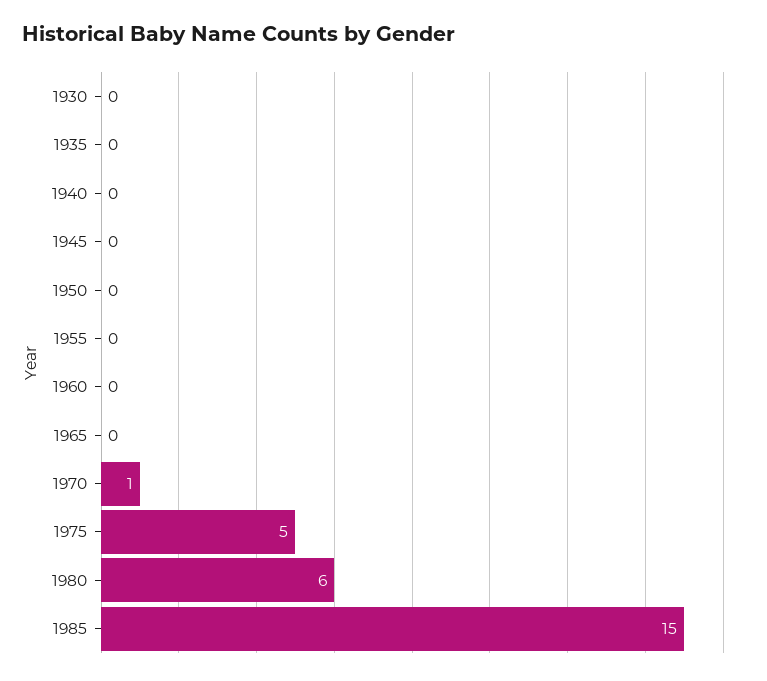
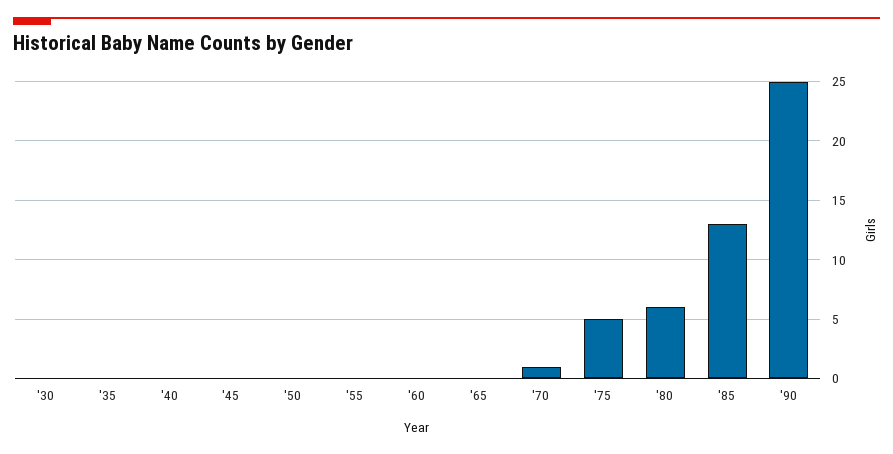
1985: 15 -> 13
'90: none -> 25

